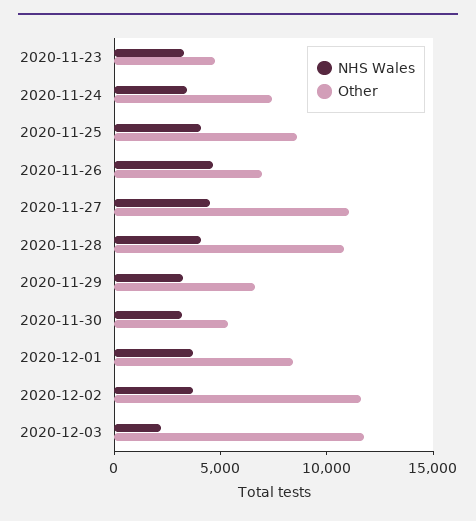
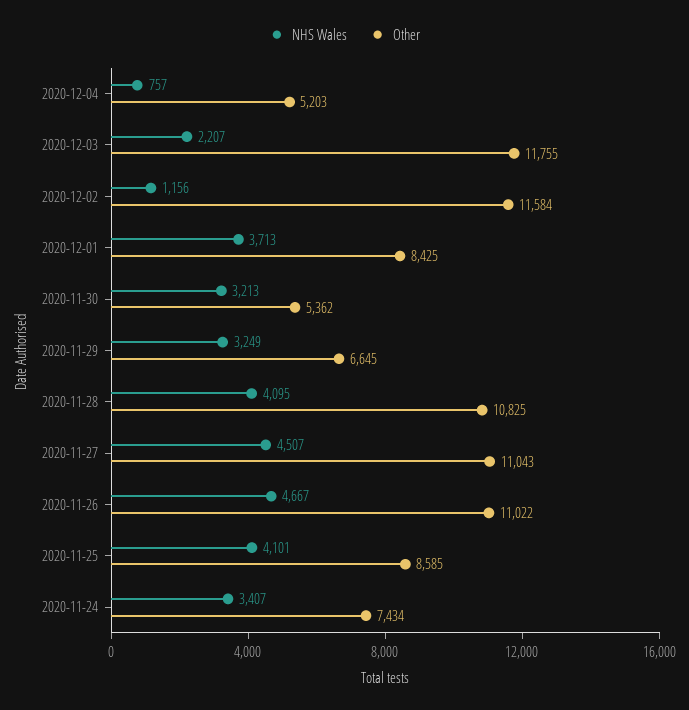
NHS Wales, 2020-11-23: 3000 -> none
Other, 2020-11-23: 5000 -> none
Other, 2020-11-26: 7000 -> 11022
NHS Wales, 2020-12-02: 4000 -> 1156
NHS Wales, 2020-12-04: none -> 757
Other, 2020-12-04: none -> 5203

